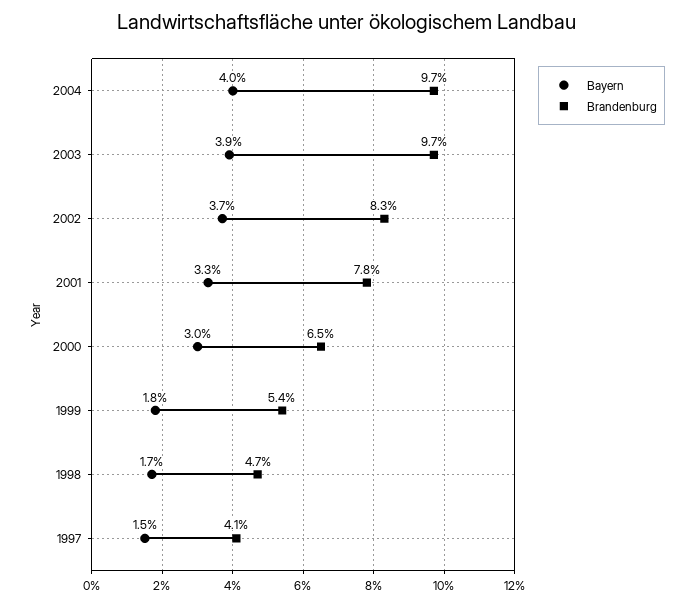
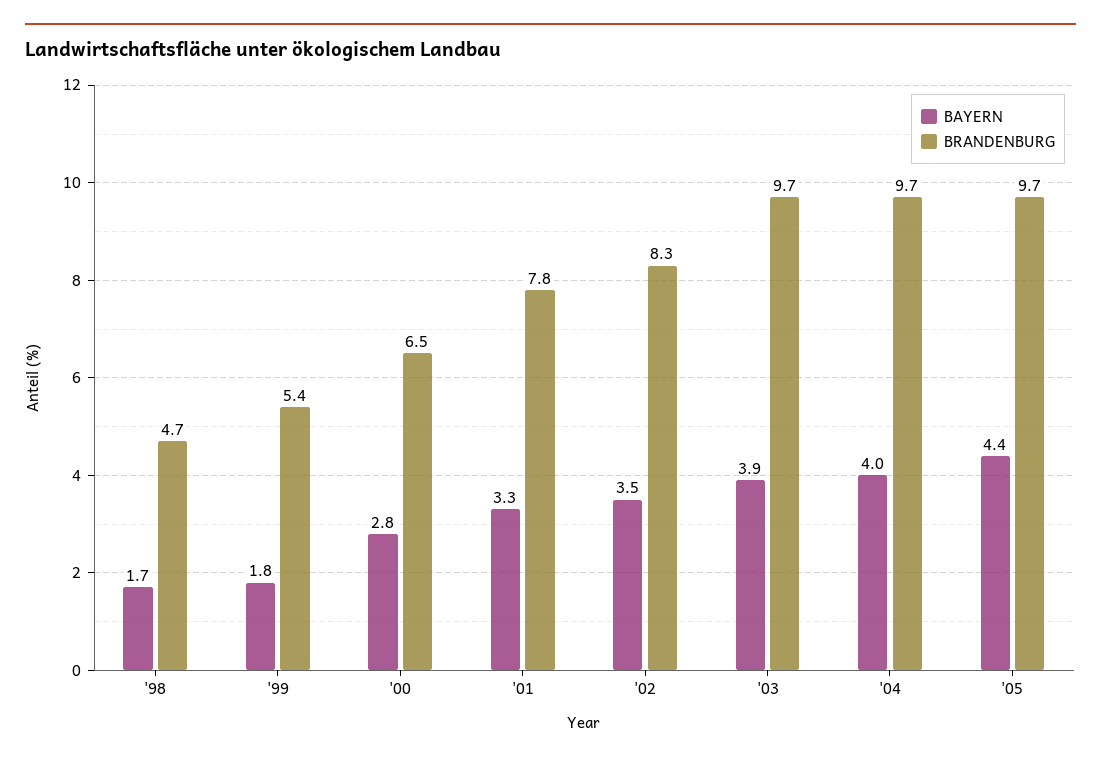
Bayern, 2002: 3.7 -> 3.5
Bayern, 2000: 3 -> 2.8
Bayern, 1997: 1.5 -> none
Brandenburg, 1997: 4.1 -> none
Bayern, '05: none -> 4.4
Brandenburg, '05: none -> 9.7

